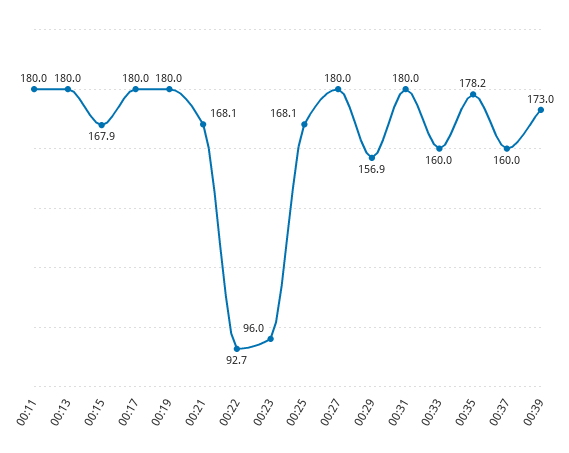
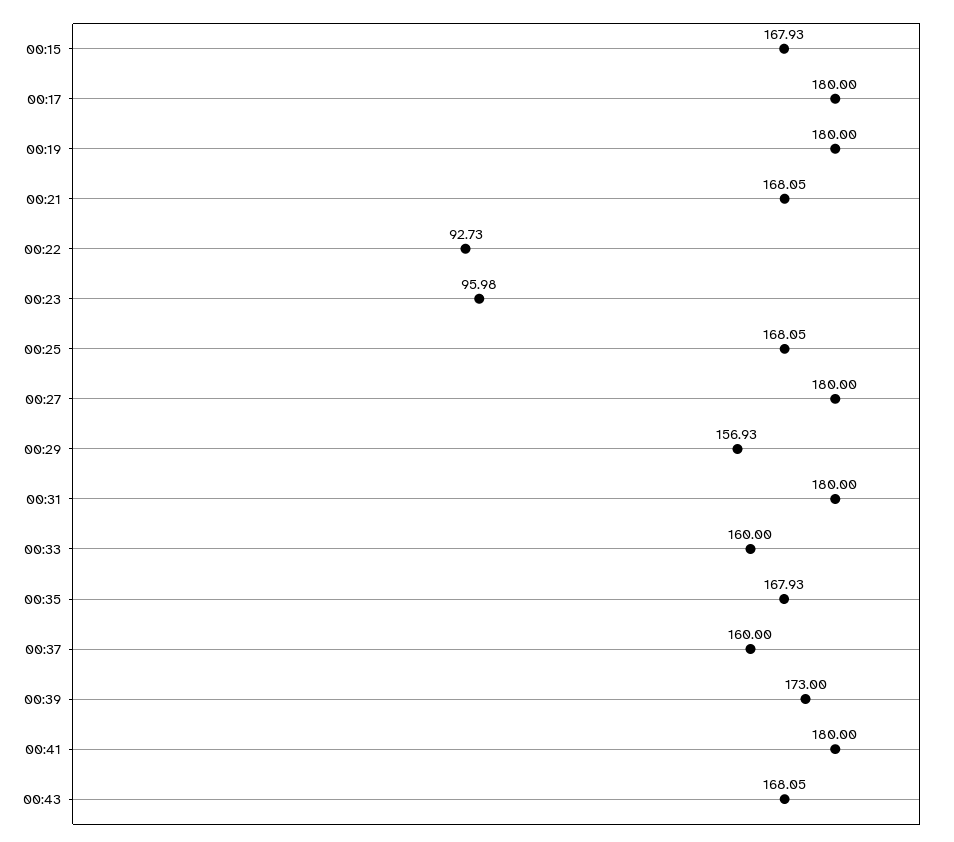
00:11: 180 -> none
00:13: 180 -> none
00:35: 178.2 -> 167.93
00:41: none -> 180
00:43: none -> 168.05

